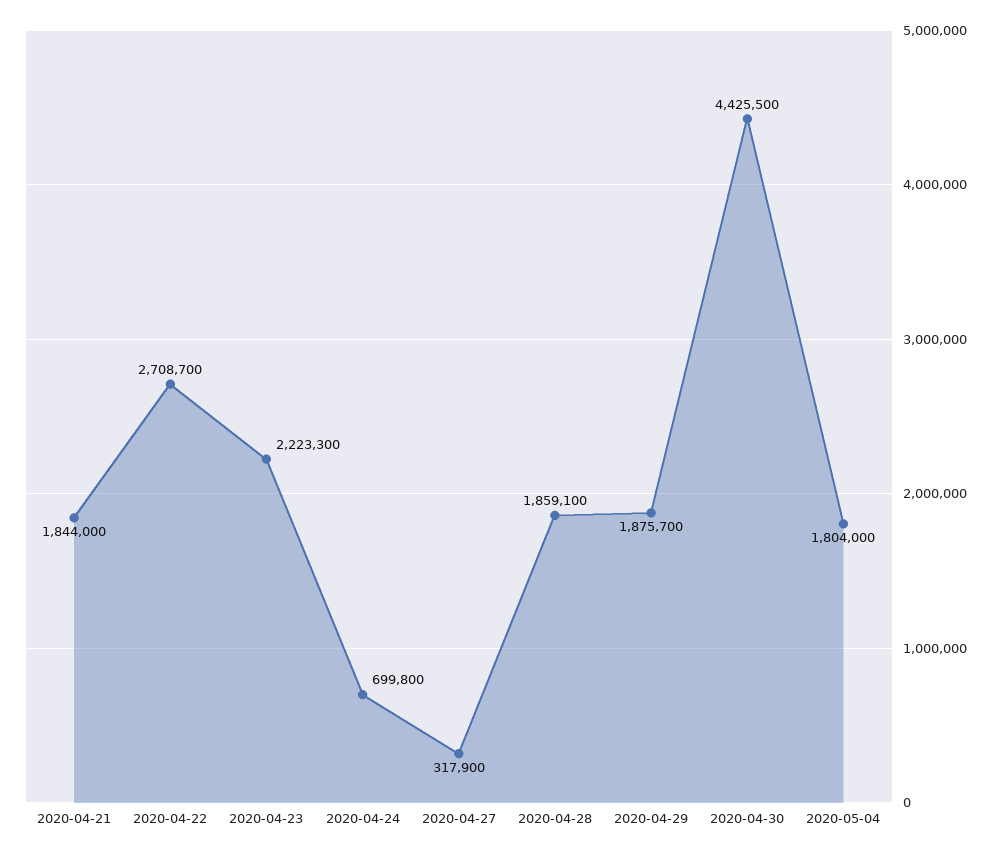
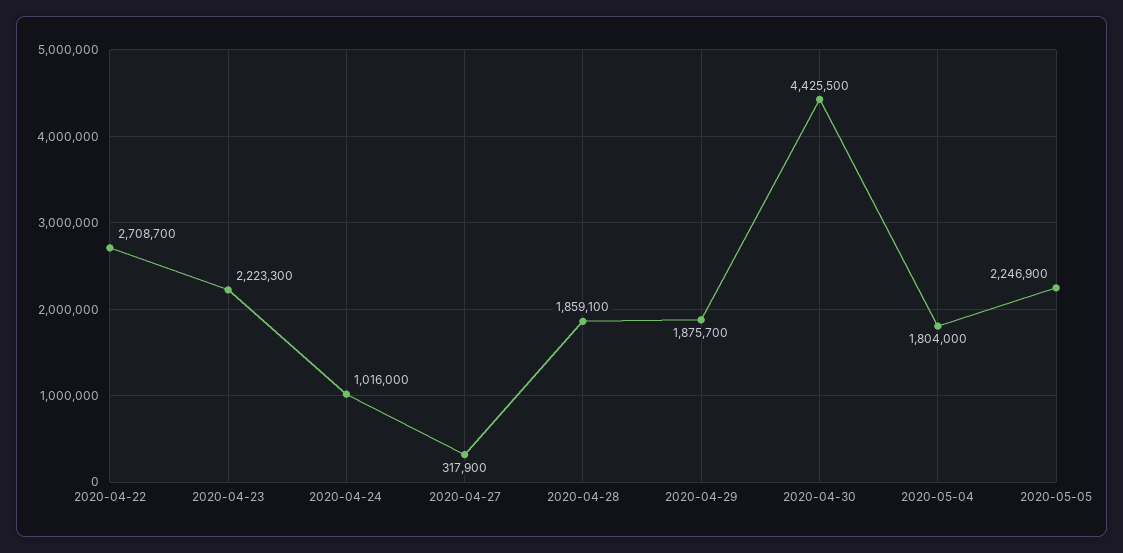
2020-04-21: 1844000 -> none
2020-04-24: 699800 -> 1016000
2020-05-05: none -> 2246900

